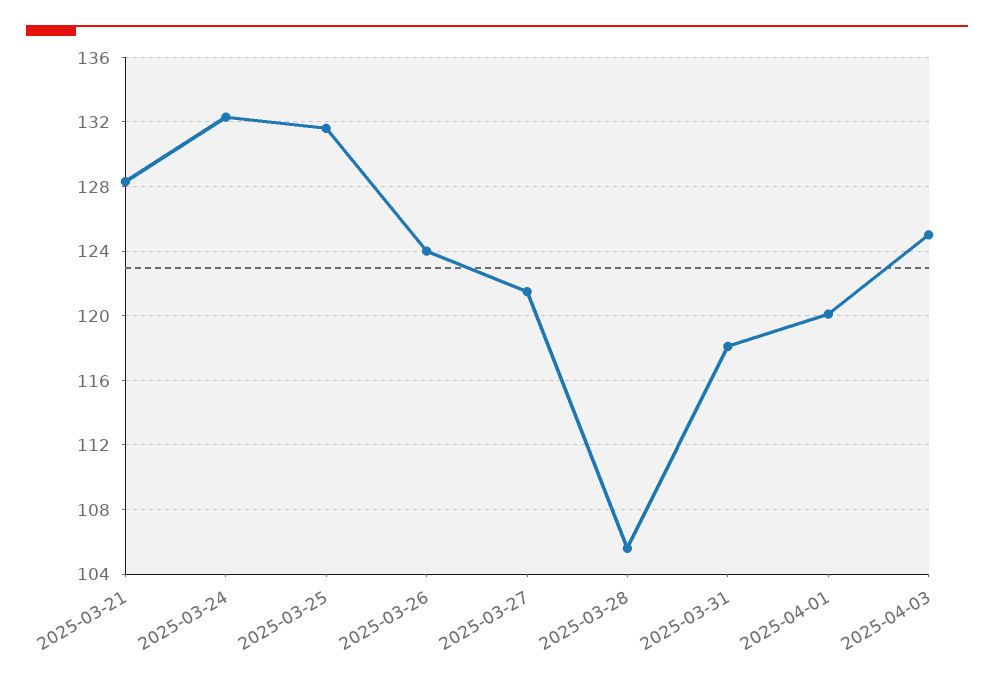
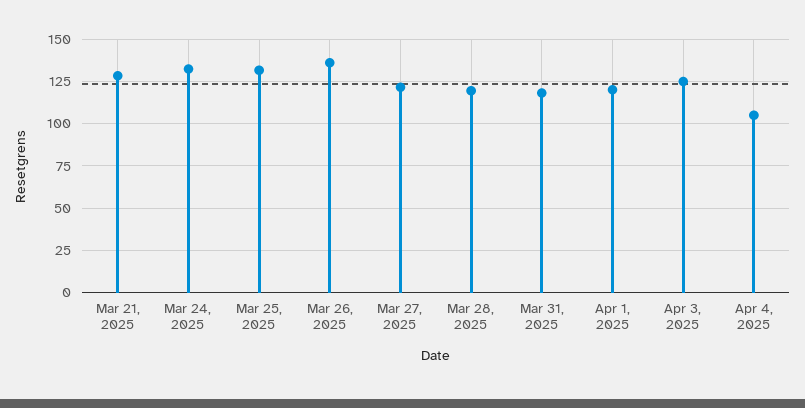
2025-03-26: 124 -> 135
2025-03-28: 105.5 -> 120
Apr 4, 2025: none -> 105

